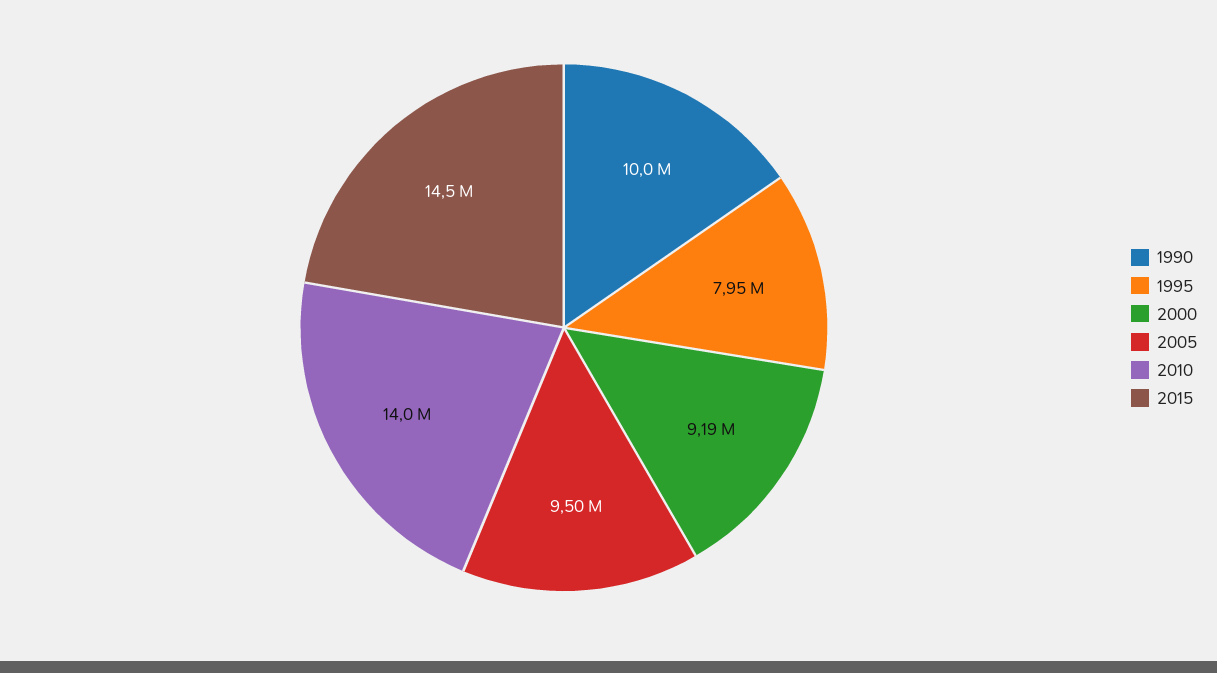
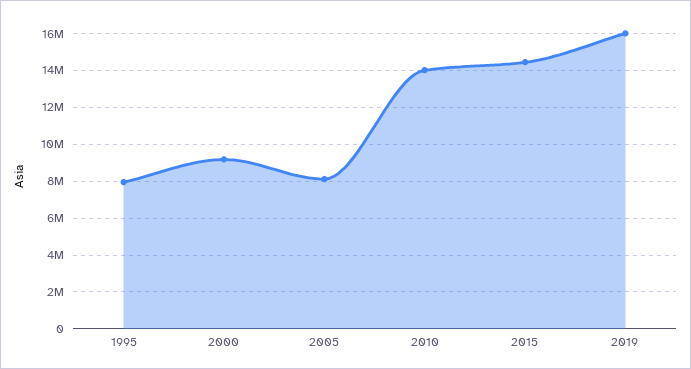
1990: 10000000 -> none
2005: 9500000 -> 8000000
2019: none -> 16000000

